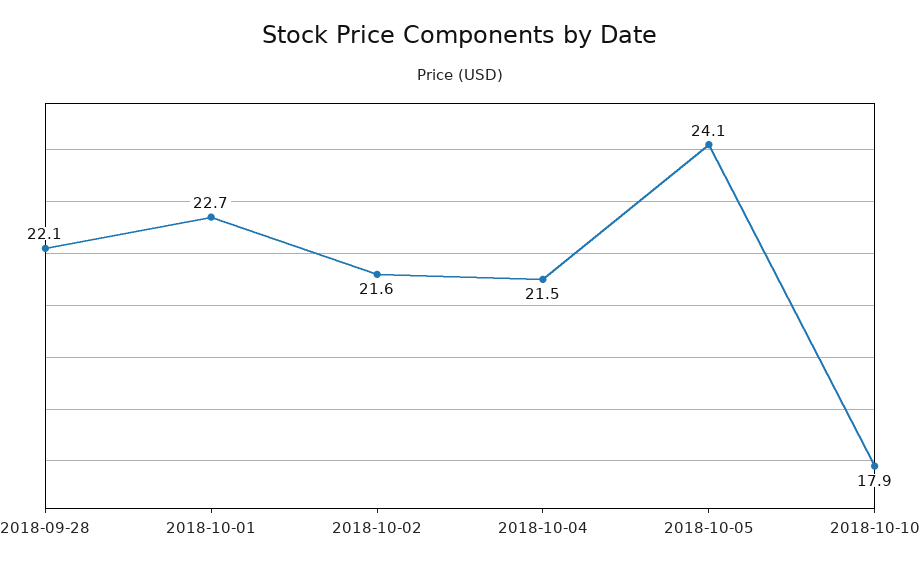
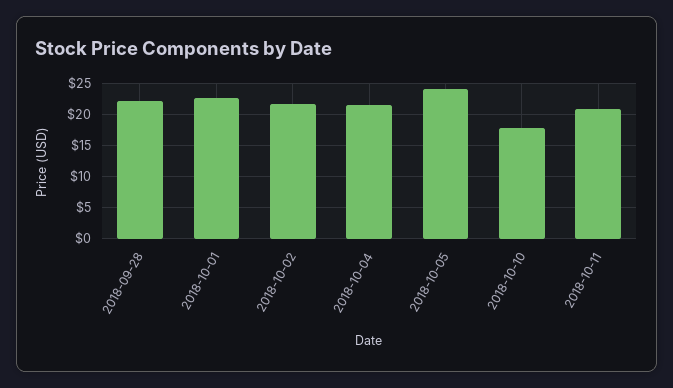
2018-10-11: none -> 21

